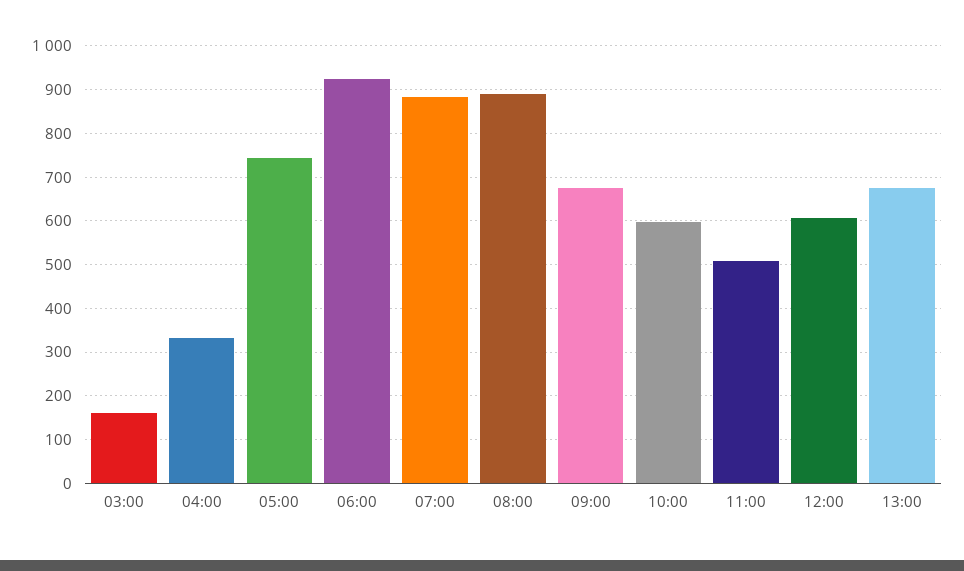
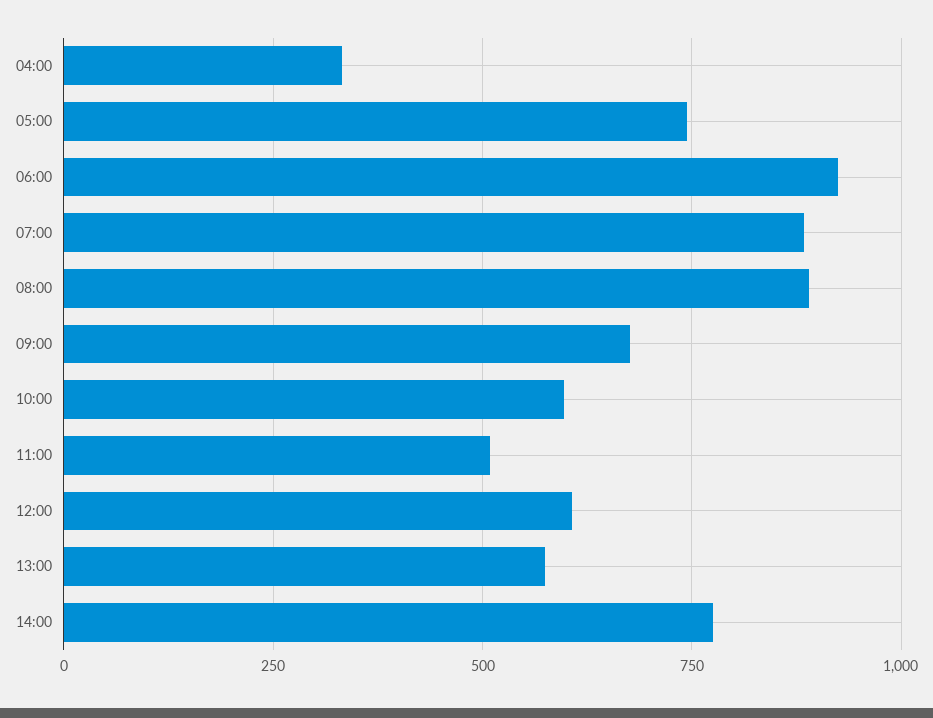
03:00: 160 -> none
13:00: 680 -> 575
14:00: none -> 775

